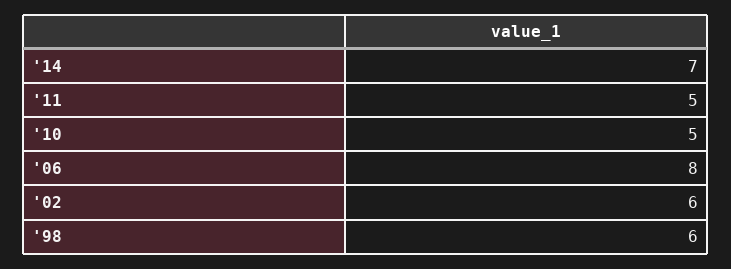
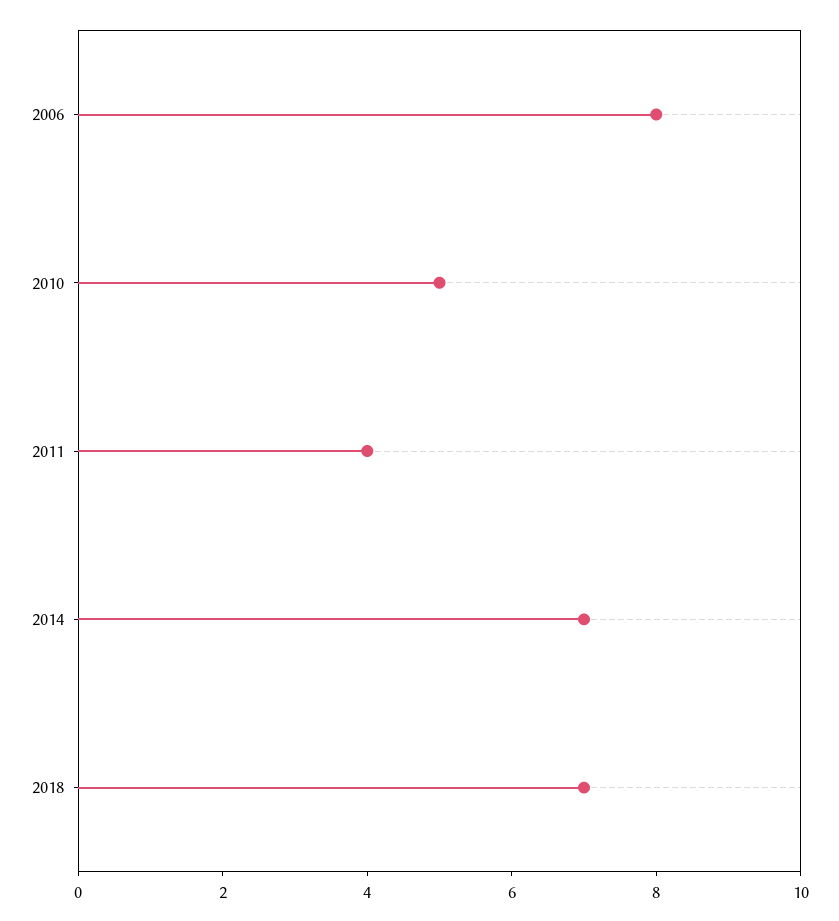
'11: 5 -> 4
'02: 6 -> none
'98: 6 -> none
2018: none -> 7

